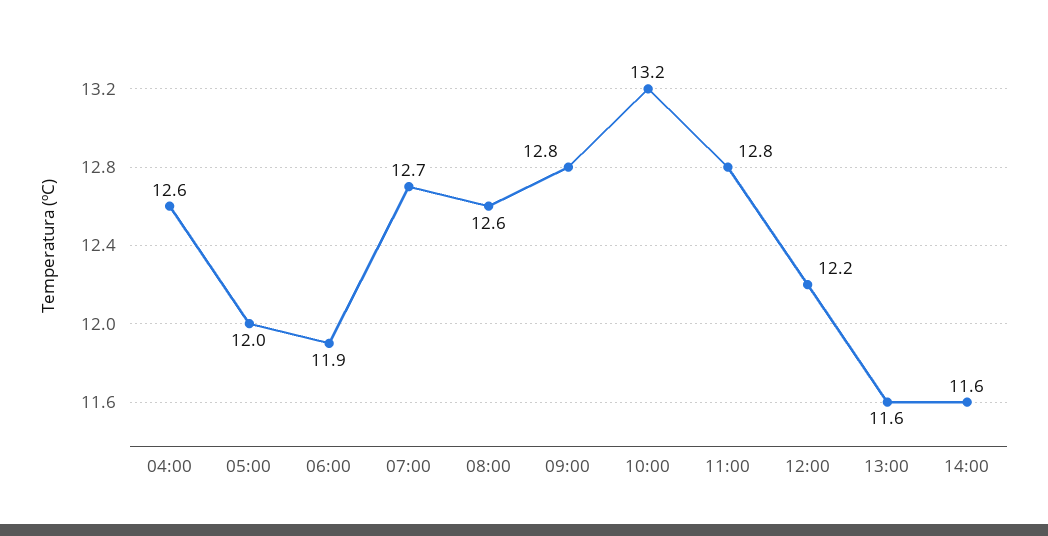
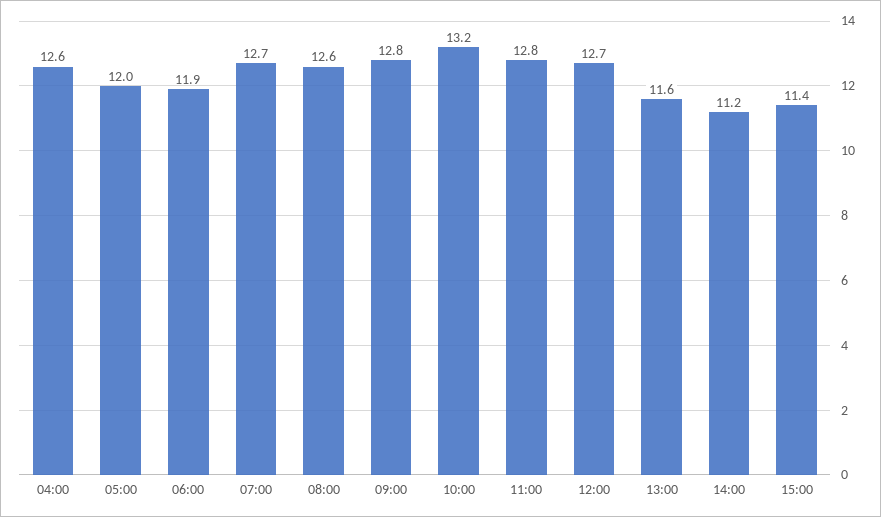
12:00: 12.2 -> 12.7
14:00: 11.6 -> 11.2
15:00: none -> 11.4

